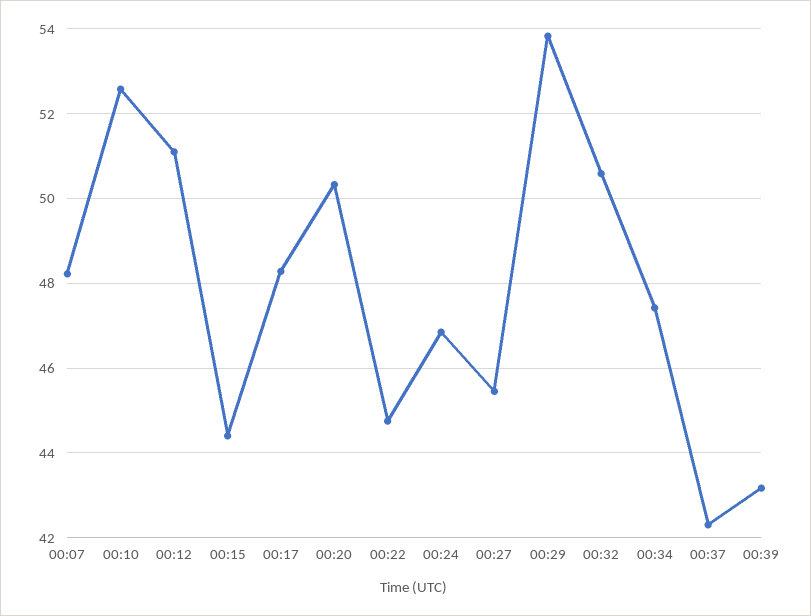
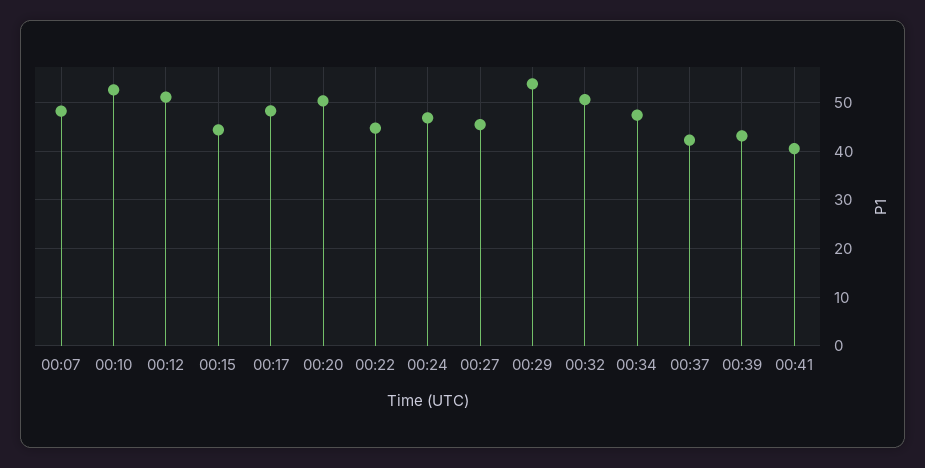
00:41: none -> 40

